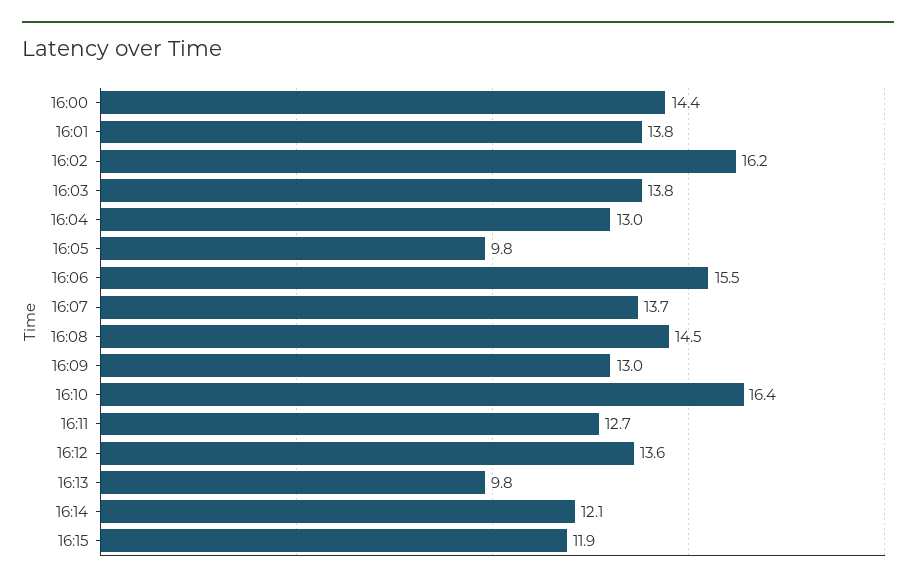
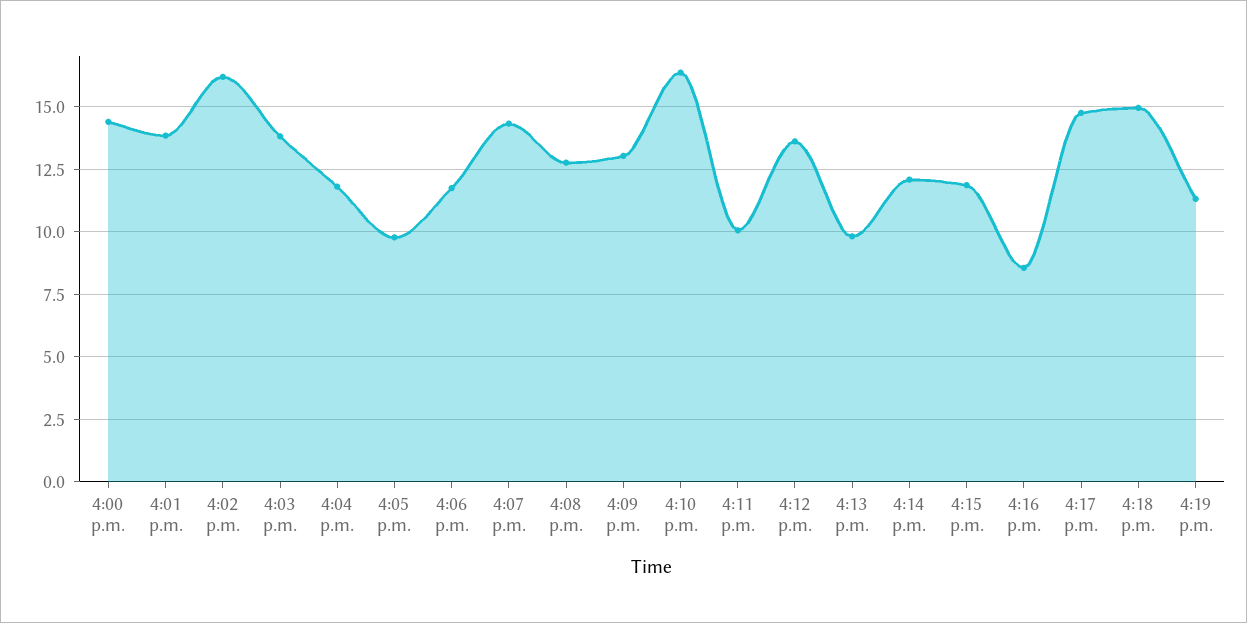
16:04: 13 -> 11.75
16:06: 15.5 -> 11.75
16:07: 13.7 -> 14.25
16:08: 14.5 -> 12.75
16:11: 12.7 -> 10
4:16 p.m.: none -> 8.5
4:17 p.m.: none -> 14.75
4:18 p.m.: none -> 15
4:19 p.m.: none -> 11.25

